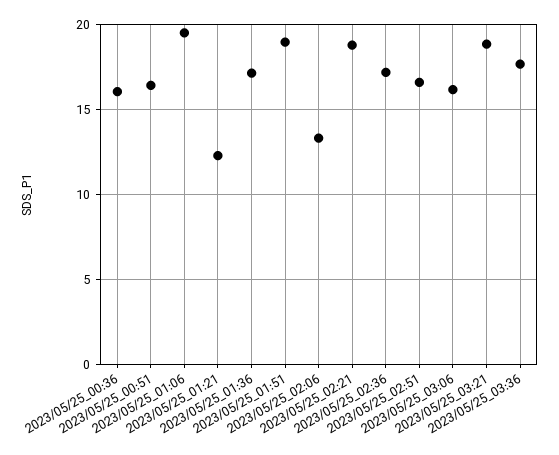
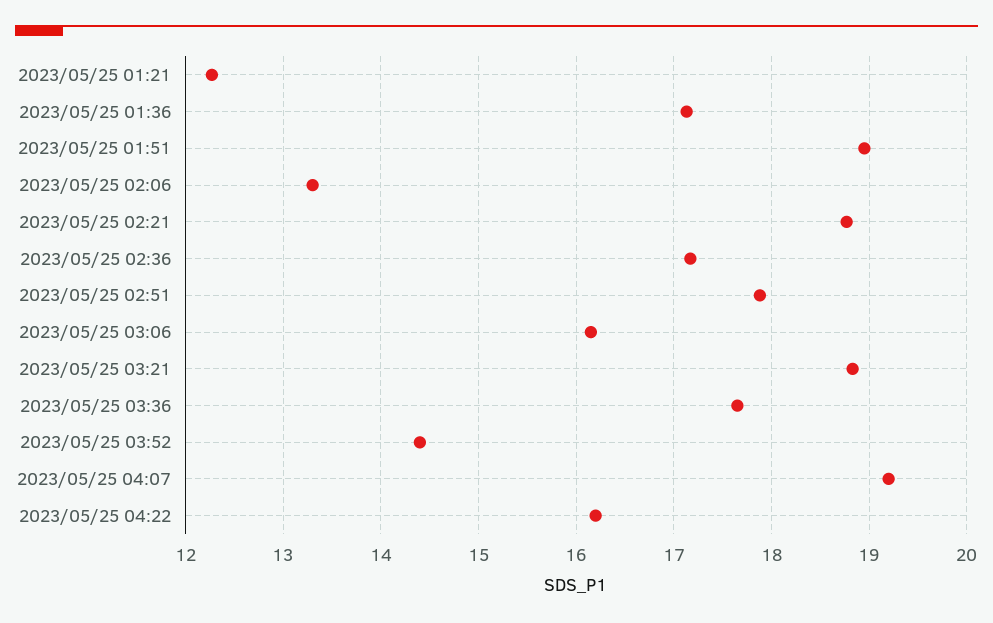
2023/05/25_00:36: 16 -> none
2023/05/25_00:51: 16.5 -> none
2023/05/25_01:06: 19.5 -> none
2023/05/25_02:51: 16.5 -> 17.9
2023/05/25 03:52: none -> 14.4
2023/05/25 04:07: none -> 19.2
2023/05/25 04:22: none -> 16.2

